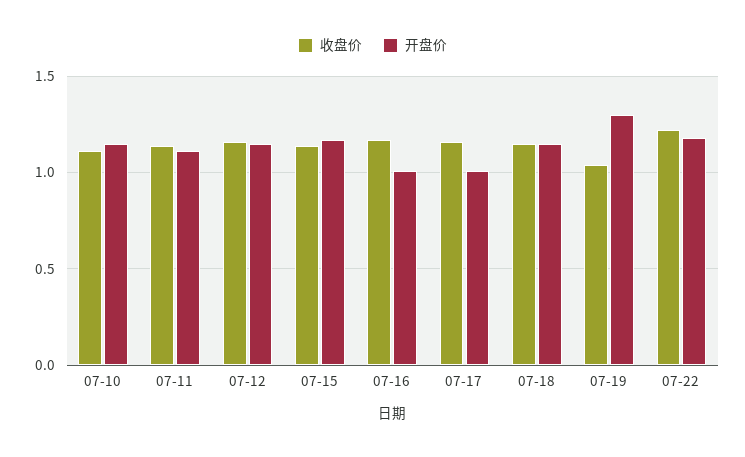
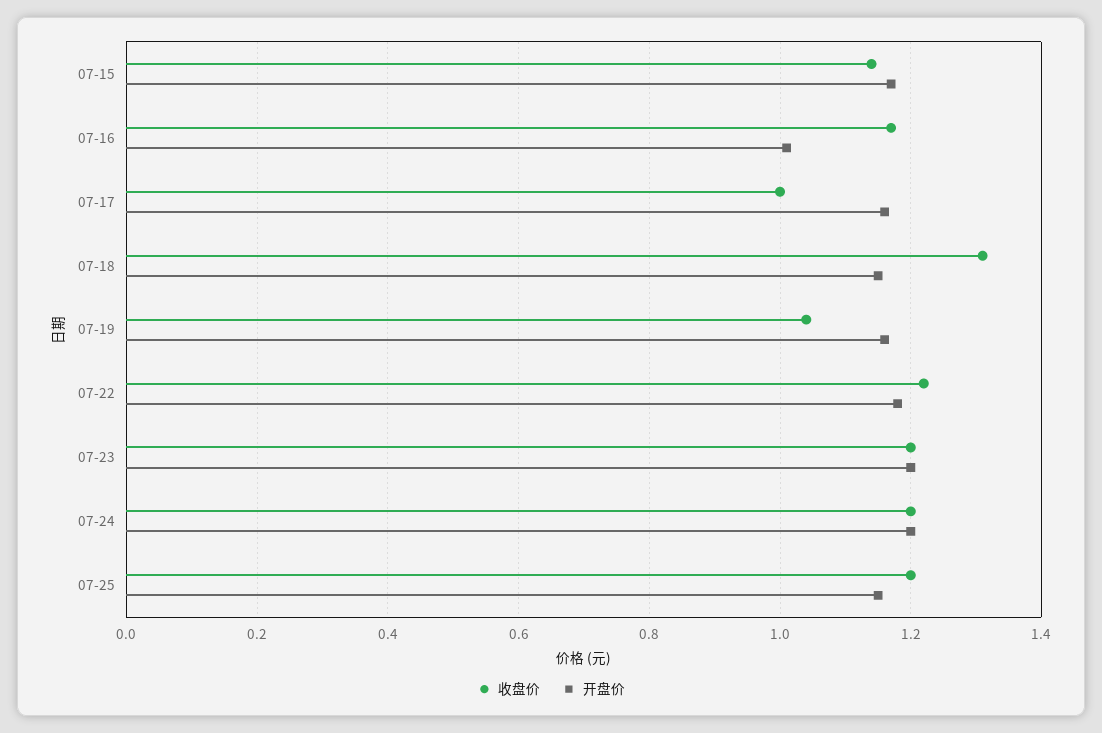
收盘价, 07-10: 1.1 -> none
开盘价, 07-10: 1.15 -> none
收盘价, 07-11: 1.15 -> none
开盘价, 07-11: 1.1 -> none
收盘价, 07-12: 1.15 -> none
开盘价, 07-12: 1.15 -> none
收盘价, 07-17: 1.15 -> 1
开盘价, 07-17: 1 -> 1.15
收盘价, 07-18: 1.15 -> 1.3
开盘价, 07-19: 1.3 -> 1.15
收盘价, 07-23: none -> 1.2
开盘价, 07-23: none -> 1.2
收盘价, 07-24: none -> 1.2
开盘价, 07-24: none -> 1.2
收盘价, 07-25: none -> 1.2
开盘价, 07-25: none -> 1.15

